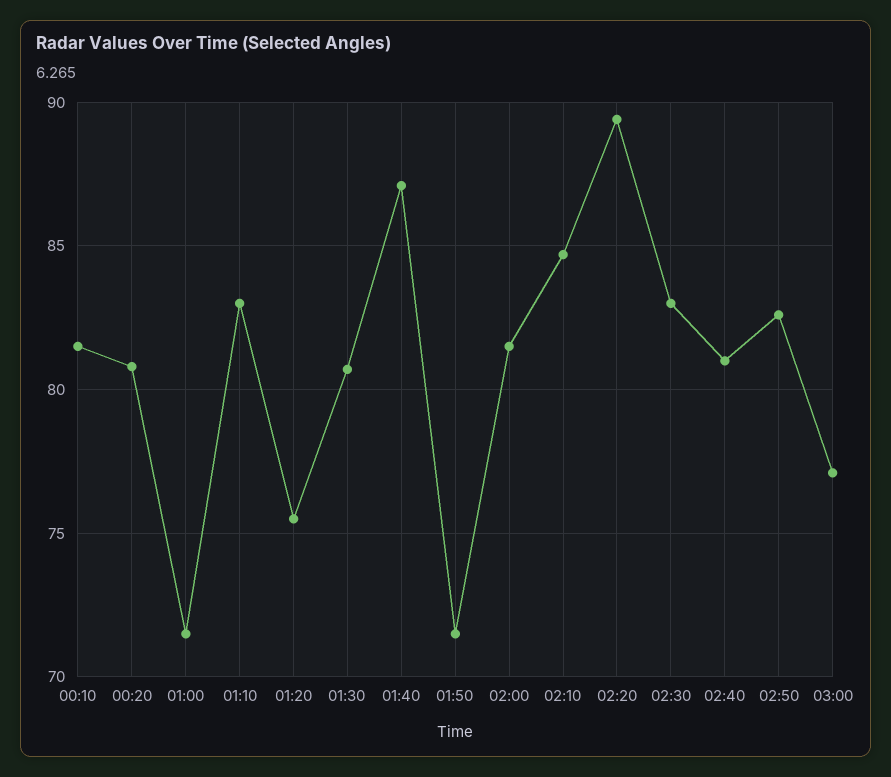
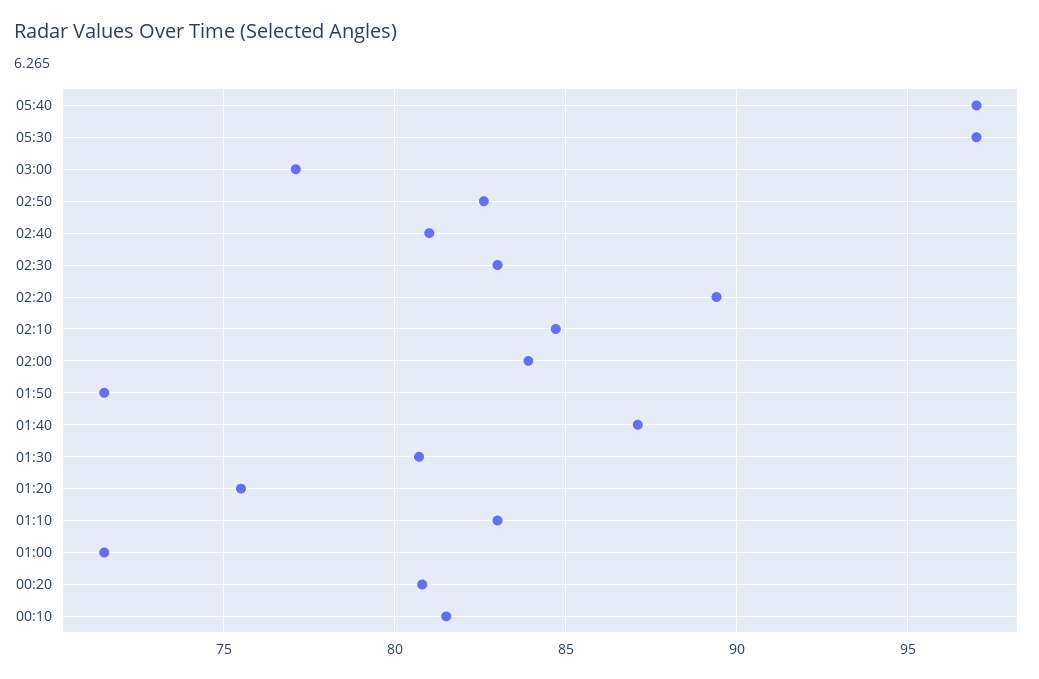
02:00: 81.5 -> 84
05:40: none -> 97
05:30: none -> 97

